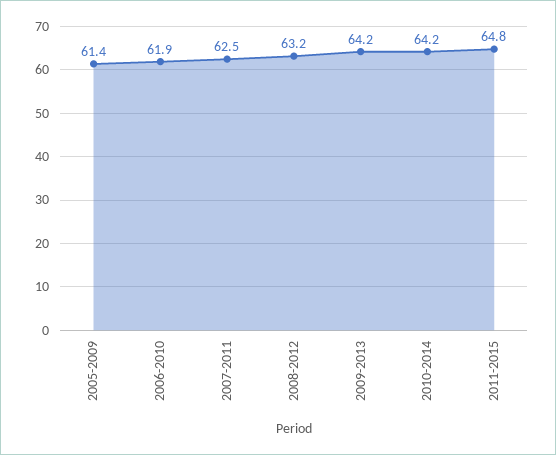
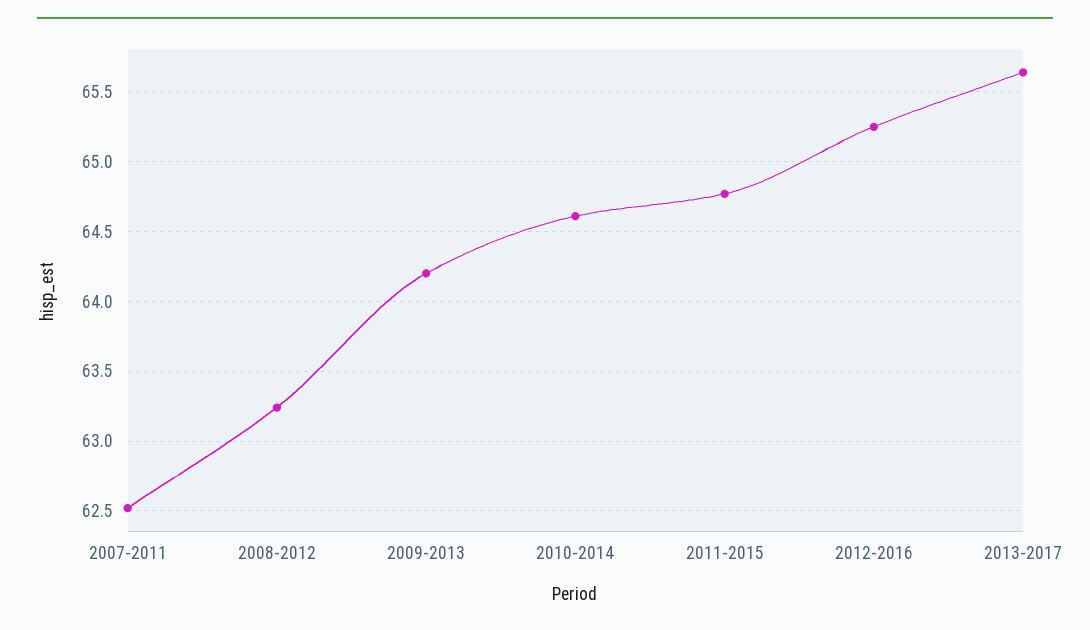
2005-2009: 61.4 -> none
2006-2010: 61.9 -> none
2010-2014: 64.2 -> 64.6
2012-2016: none -> 65.25
2013-2017: none -> 65.65

